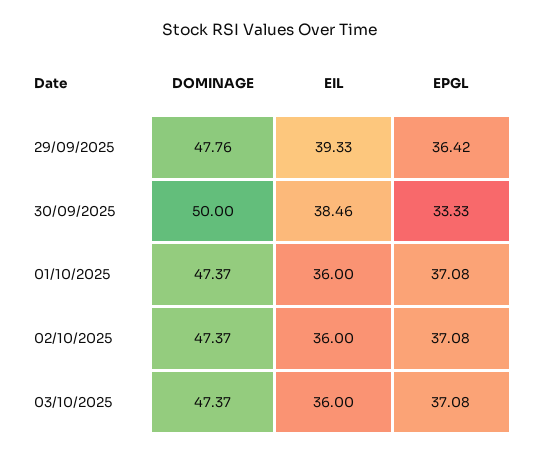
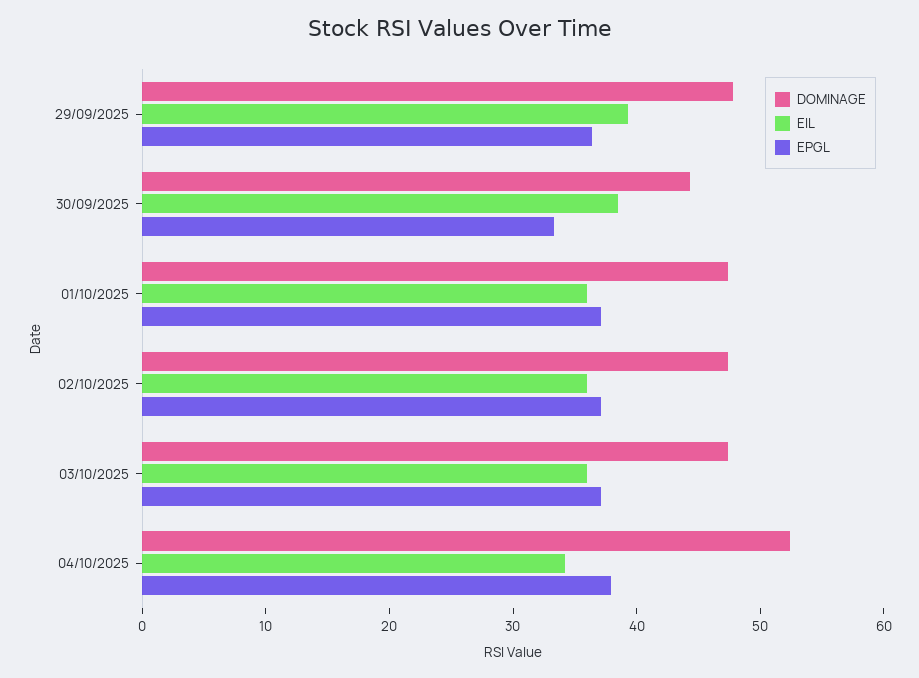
DOMINAGE, 30/09/2025: 50 -> 44
DOMINAGE, 04/10/2025: none -> 52
EIL, 04/10/2025: none -> 34
EPGL, 04/10/2025: none -> 38

